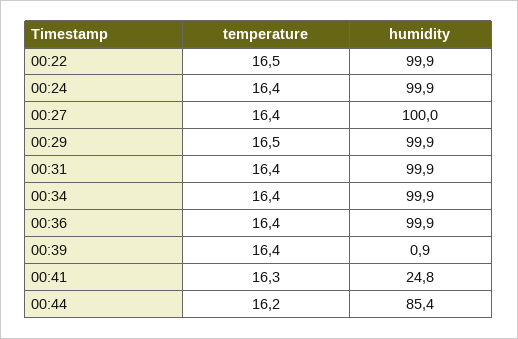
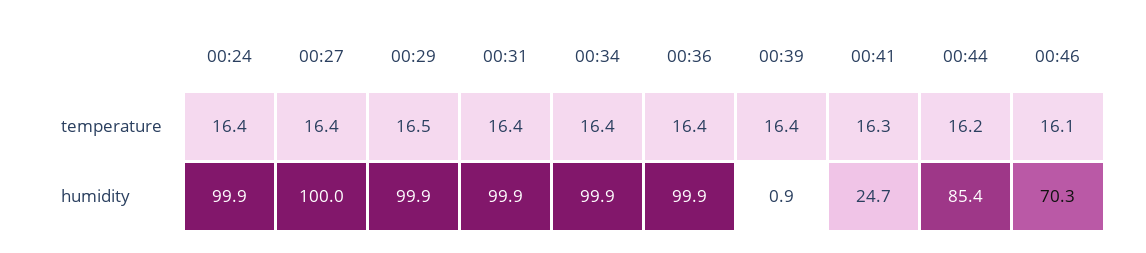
temperature, 00:22: 16.5 -> none
humidity, 00:22: 99.9 -> none
humidity, 00:41: 24.8 -> 24.7
temperature, 00:46: none -> 16.1
humidity, 00:46: none -> 70.3

